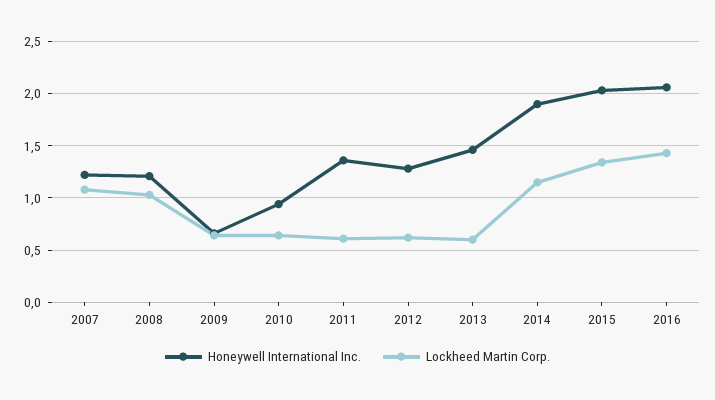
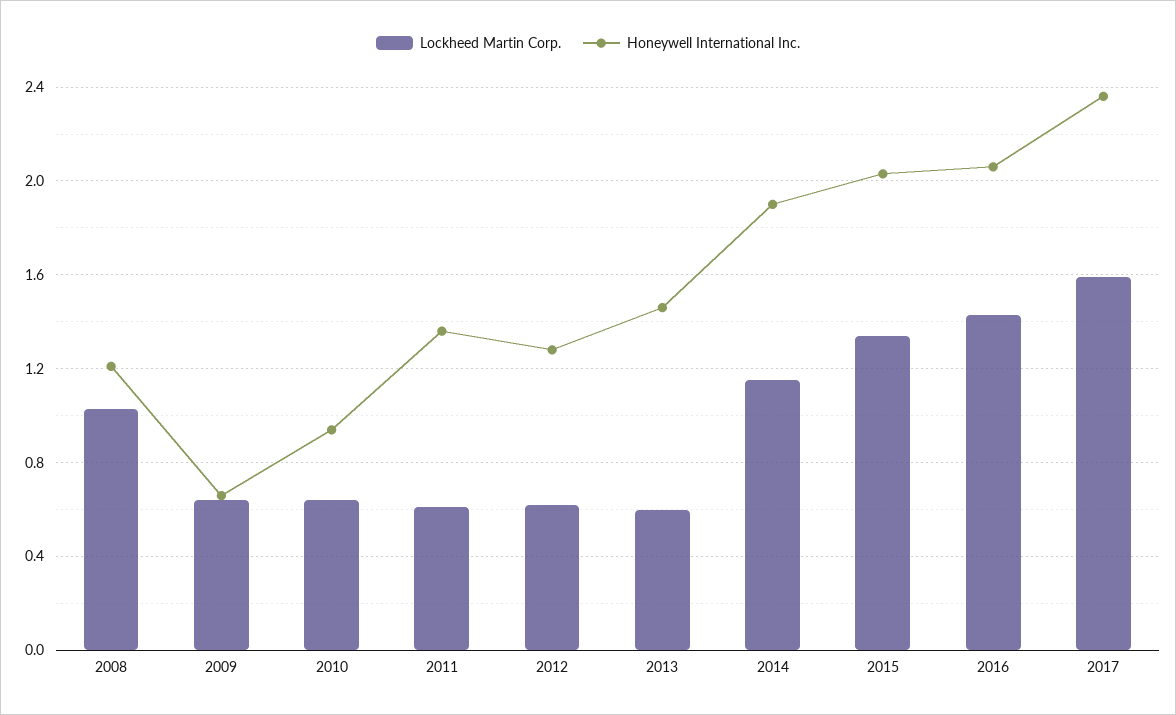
Honeywell International Inc., 2007: 1.2 -> none
Lockheed Martin Corp., 2007: 1.1 -> none
Lockheed Martin Corp., 2017: none -> 1.6
Honeywell International Inc., 2017: none -> 2.35

